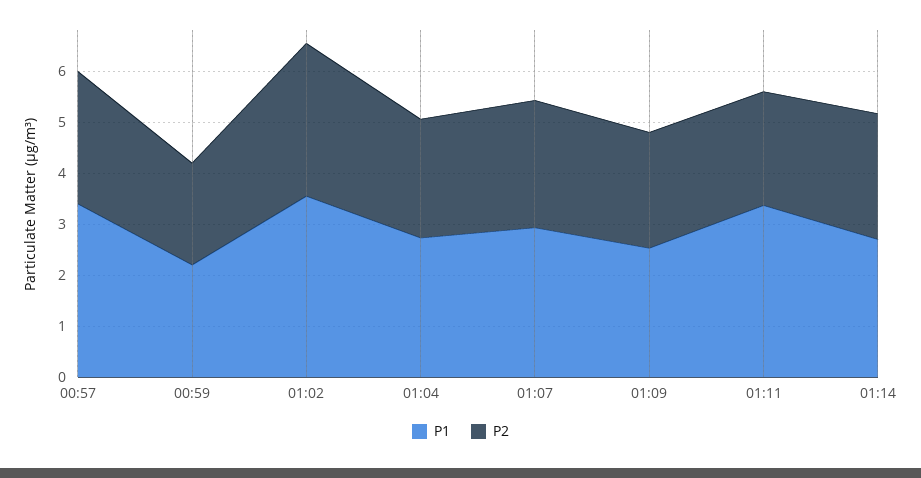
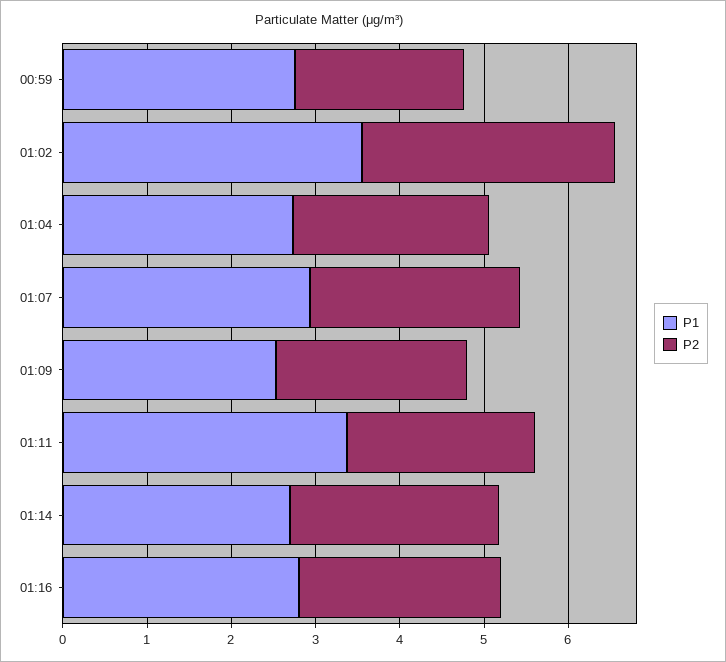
P1, 00:57: 3.4 -> none
P2, 00:57: 2.6 -> none
P1, 00:59: 2.2 -> 2.8
P1, 01:16: none -> 2.8
P2, 01:16: none -> 2.4

